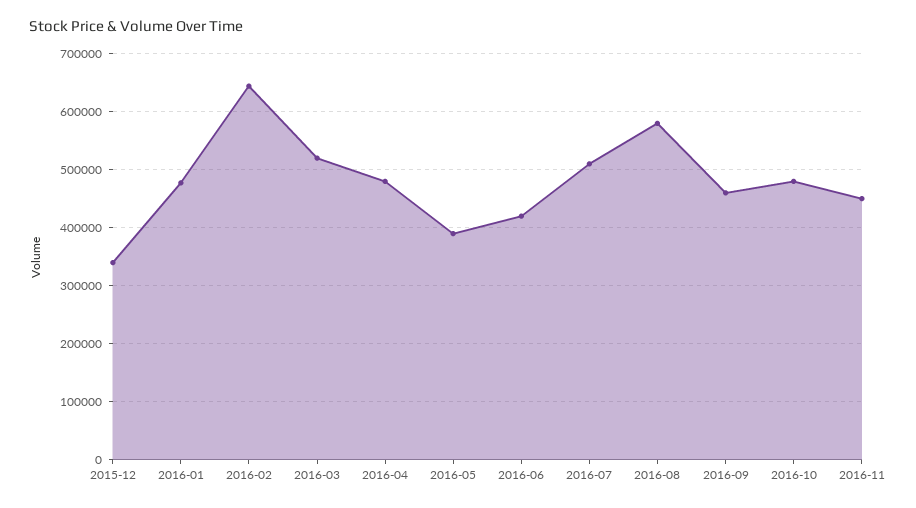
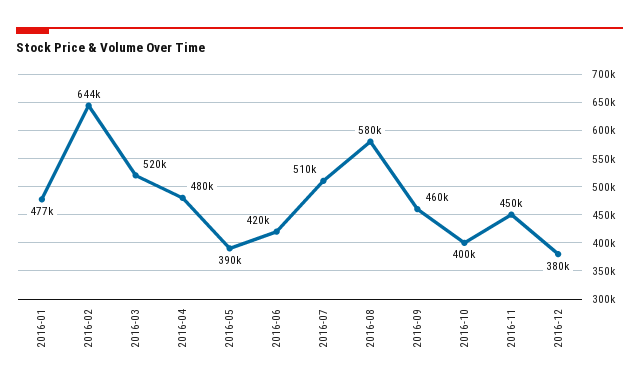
2015-12: 340000 -> none
2016-10: 480000 -> 400000
2016-12: none -> 380000

